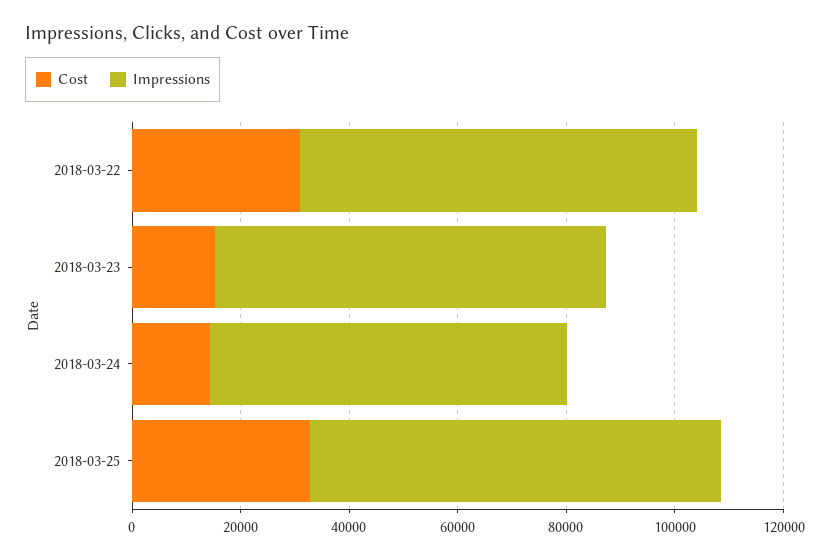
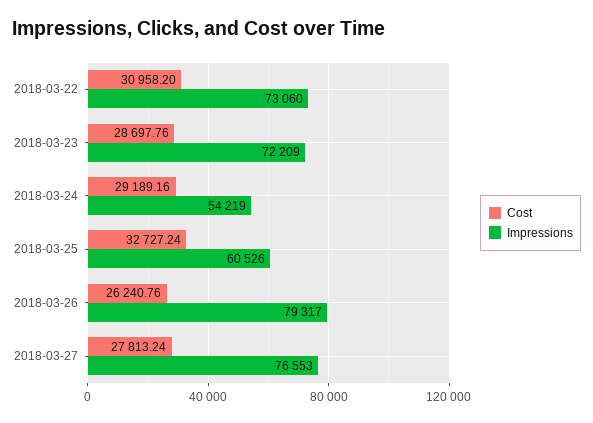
Cost, 2018-03-23: 15000 -> 28697.76
Cost, 2018-03-24: 15000 -> 29189.16
Impressions, 2018-03-24: 65000 -> 54219
Impressions, 2018-03-25: 75000 -> 60526
Cost, 2018-03-26: none -> 26240.76
Impressions, 2018-03-26: none -> 79317
Cost, 2018-03-27: none -> 27813.24
Impressions, 2018-03-27: none -> 76553

